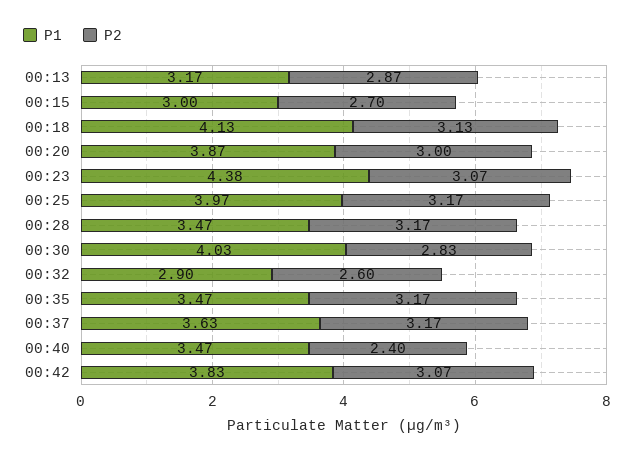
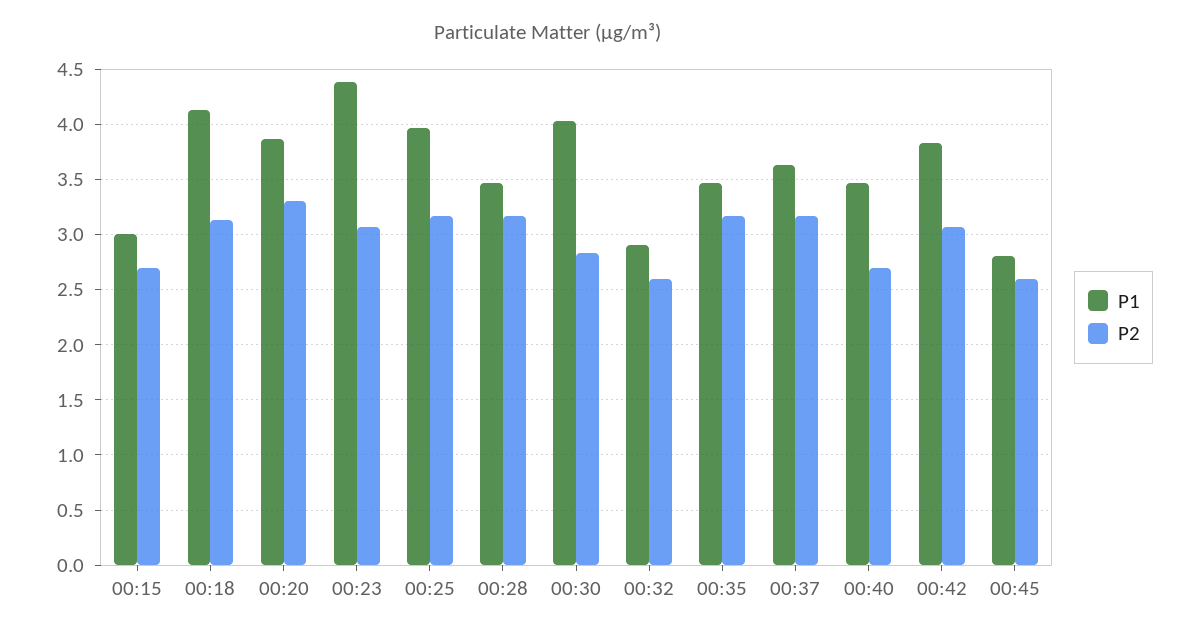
P1, 00:13: 3.17 -> none
P2, 00:13: 2.87 -> none
P2, 00:20: 3 -> 3.3
P2, 00:40: 2.4 -> 2.7
P1, 00:45: none -> 2.8
P2, 00:45: none -> 2.6

